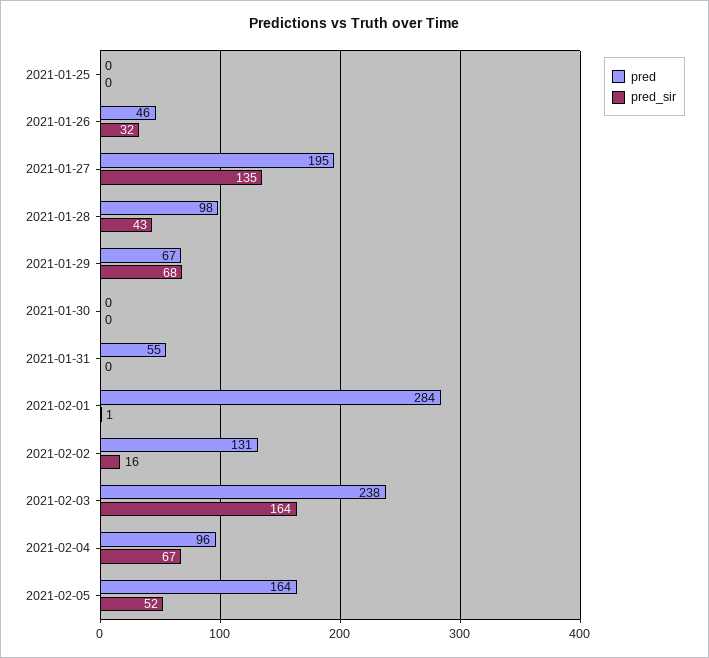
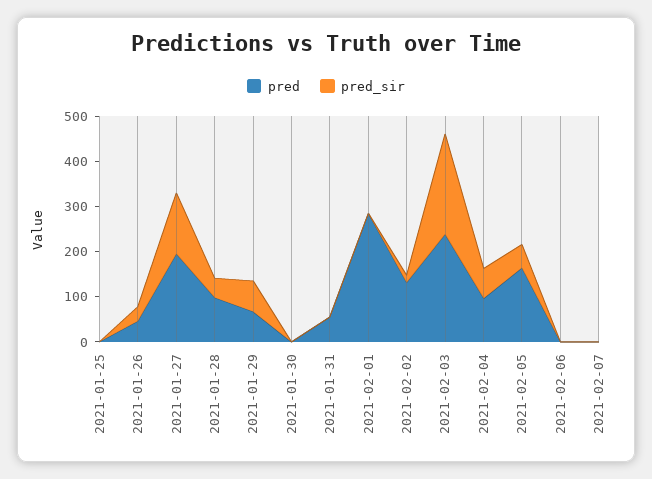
pred_sir, 2021-02-03: 164 -> 220
pred, 2021-02-06: none -> 0
pred_sir, 2021-02-06: none -> 0
pred, 2021-02-07: none -> 0
pred_sir, 2021-02-07: none -> 0

